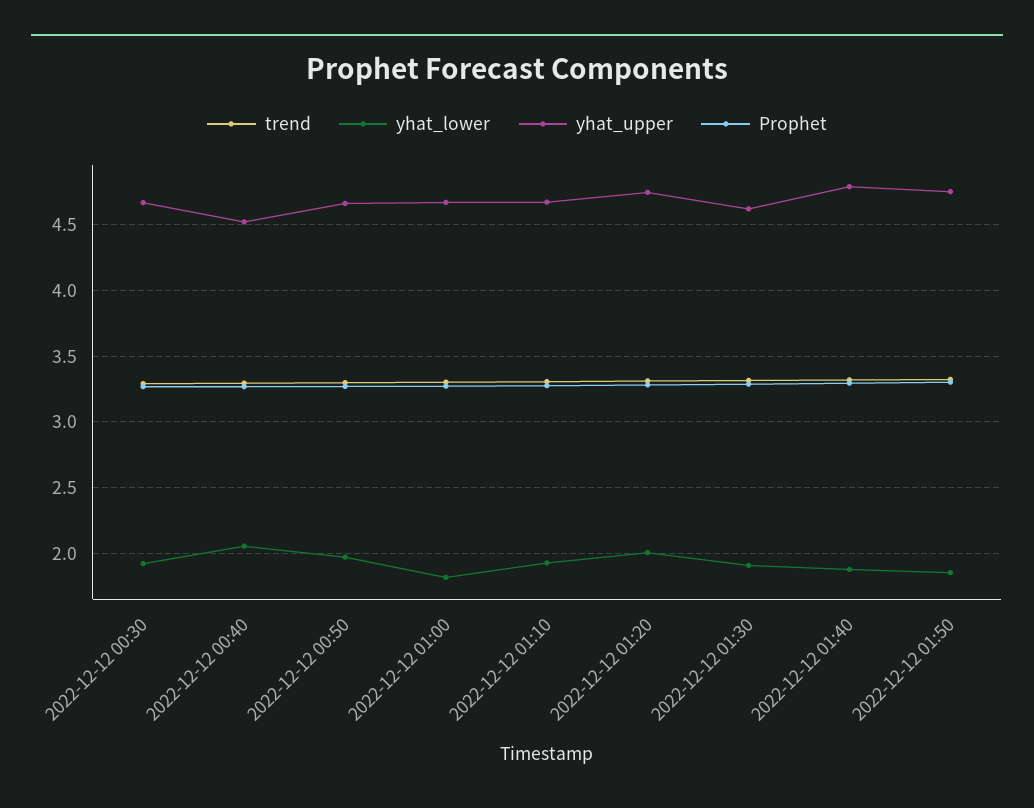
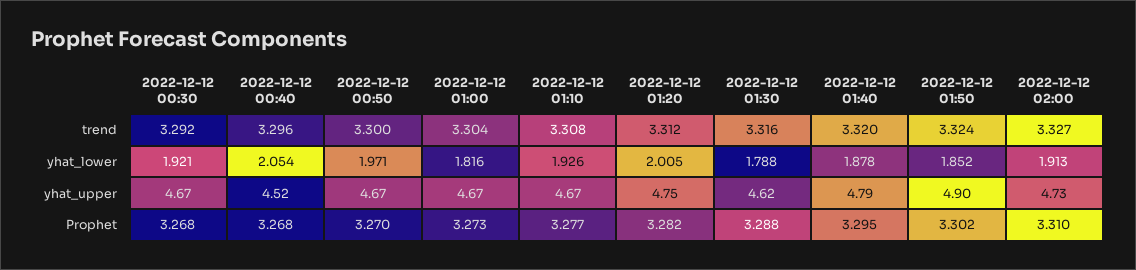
yhat_lower, 2022-12-12 01:30: 1.9 -> 1.788
yhat_upper, 2022-12-12 01:50: 4.75 -> 4.9
trend, 2022-12-12 02:00: none -> 3.327
yhat_lower, 2022-12-12 02:00: none -> 1.913
yhat_upper, 2022-12-12 02:00: none -> 4.73
Prophet, 2022-12-12 02:00: none -> 3.31

